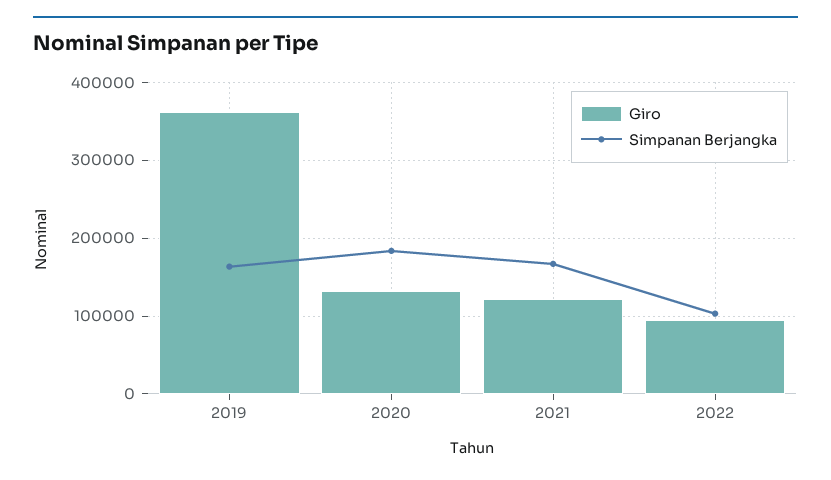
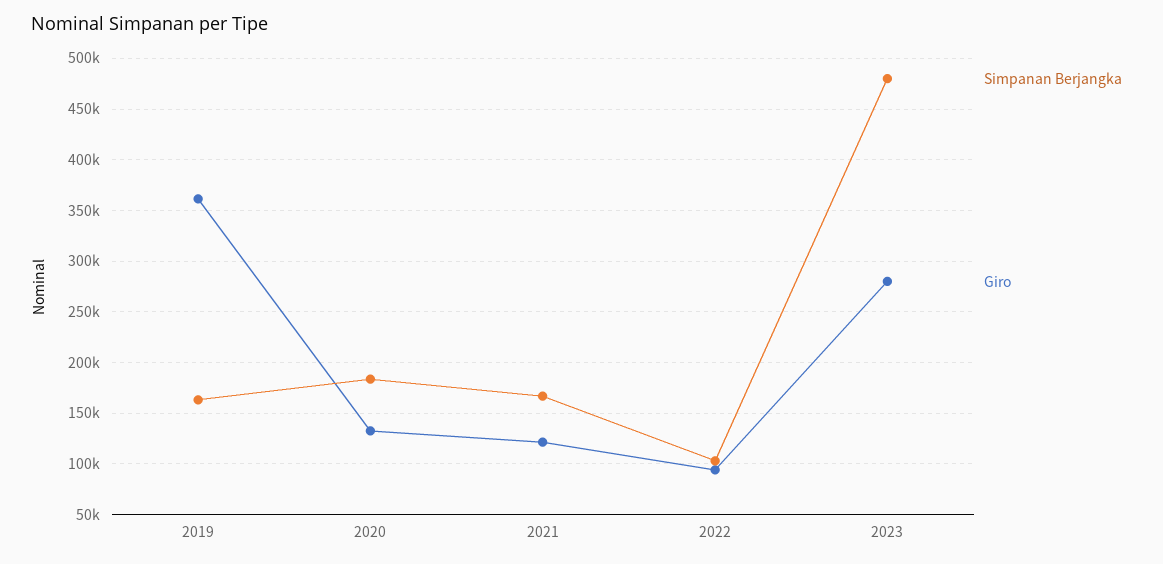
Simpanan Berjangka, 2023: none -> 480000
Giro, 2023: none -> 280000

